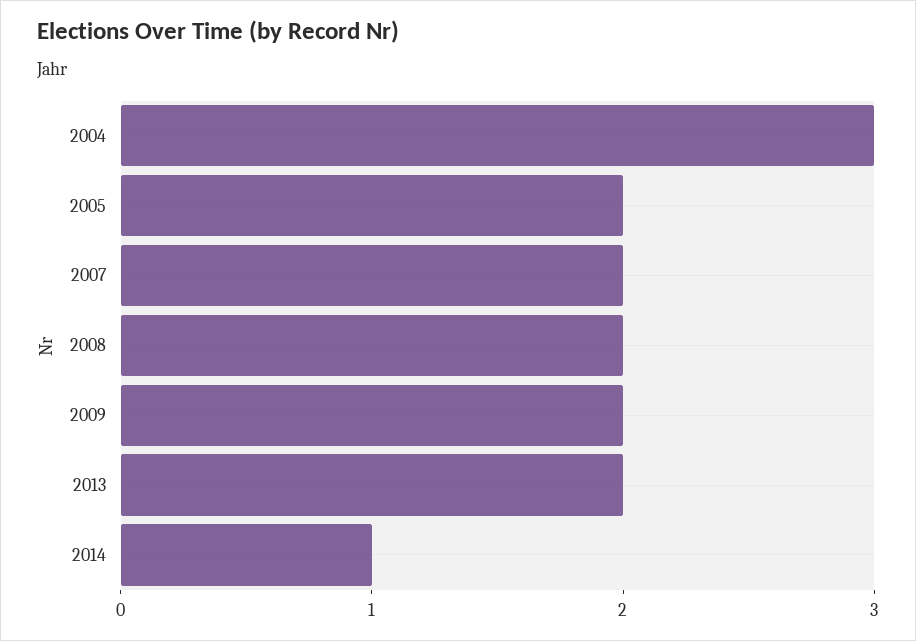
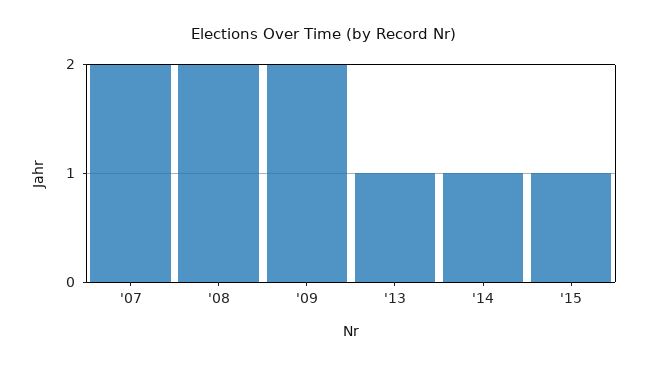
2004: 3 -> none
2005: 2 -> none
2013: 2 -> 1
'15: none -> 1

